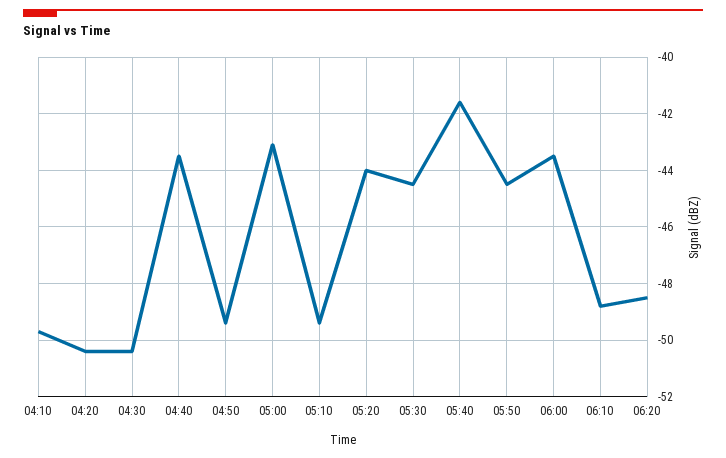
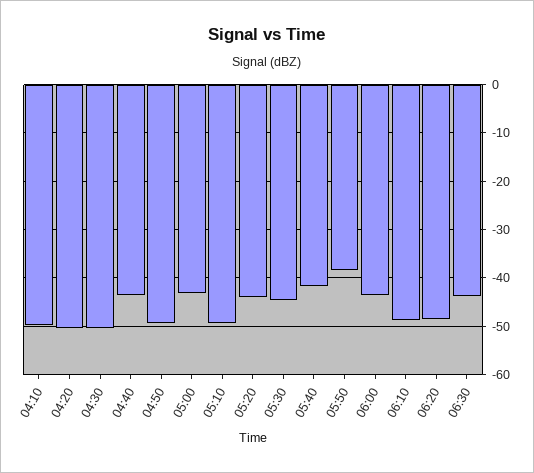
05:50: -44.5 -> -38
06:30: none -> -44

